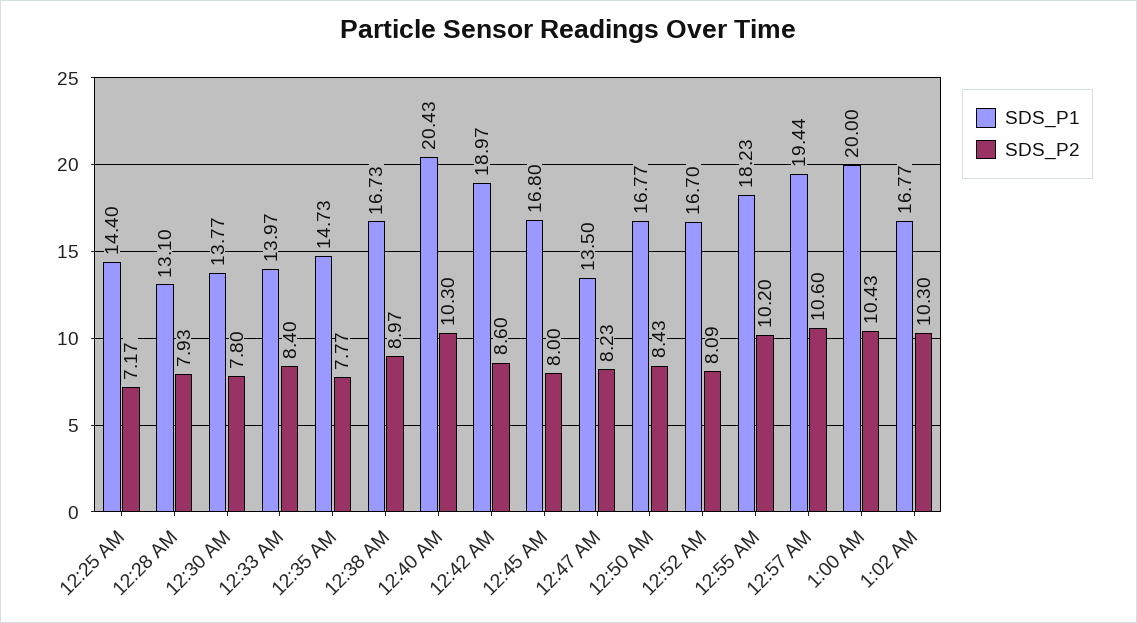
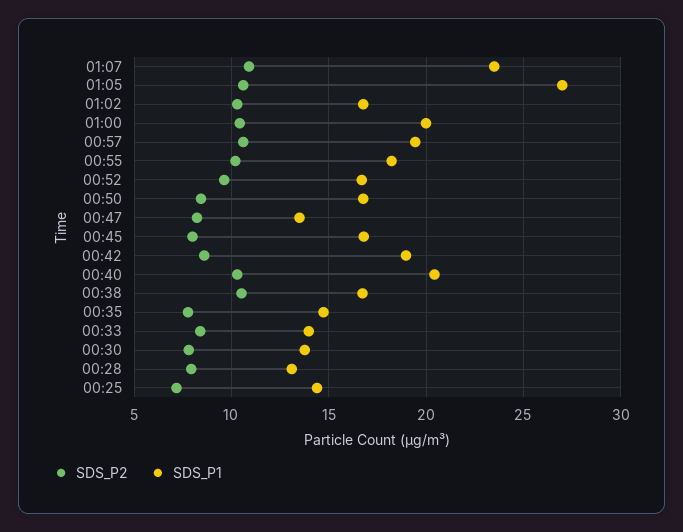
SDS_P2, 12:38 AM: 8.97 -> 10.5
SDS_P2, 12:52 AM: 8.09 -> 9.5
SDS_P2, 01:07: none -> 11
SDS_P1, 01:07: none -> 23.5
SDS_P2, 01:05: none -> 10.5
SDS_P1, 01:05: none -> 27

